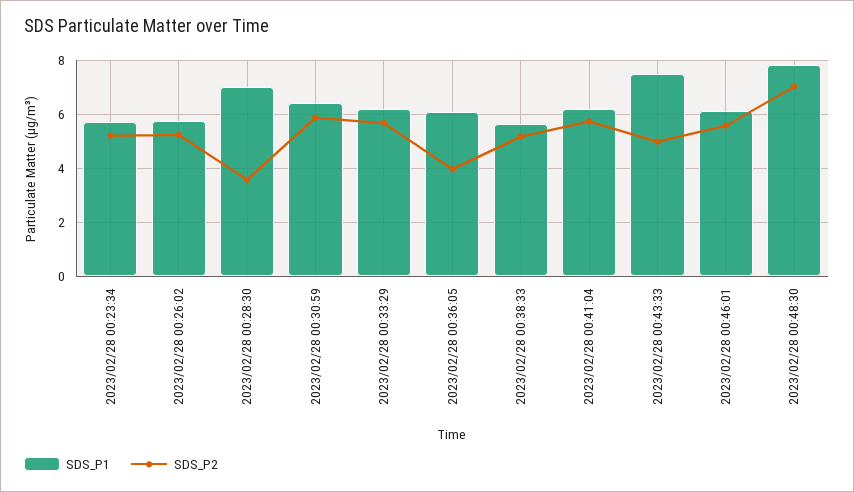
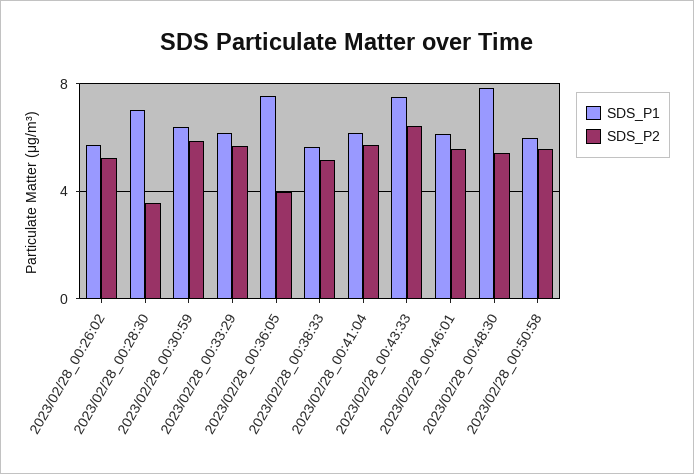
SDS_P1, 2023/02/28 00:23:34: 5.75 -> none
SDS_P2, 2023/02/28 00:23:34: 5.25 -> none
SDS_P1, 2023/02/28 00:36:05: 6 -> 7.5
SDS_P2, 2023/02/28 00:43:33: 5 -> 6.5
SDS_P2, 2023/02/28 00:48:30: 7 -> 5.5
SDS_P1, 2023/02/28_00:50:58: none -> 6
SDS_P2, 2023/02/28_00:50:58: none -> 5.5

